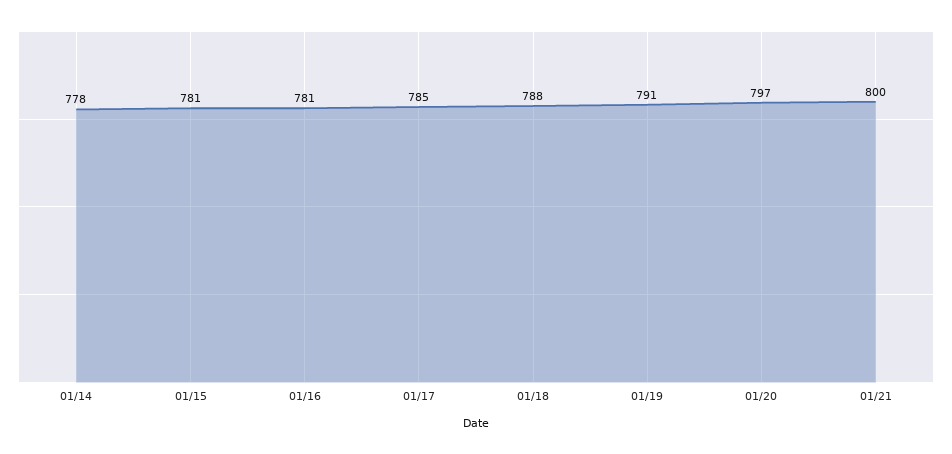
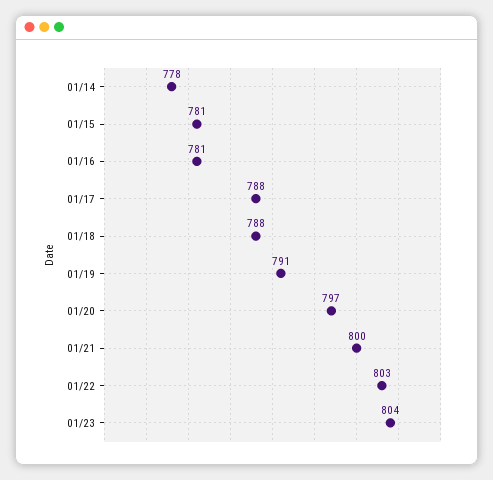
01/17: 785 -> 788
01/22: none -> 803
01/23: none -> 804

